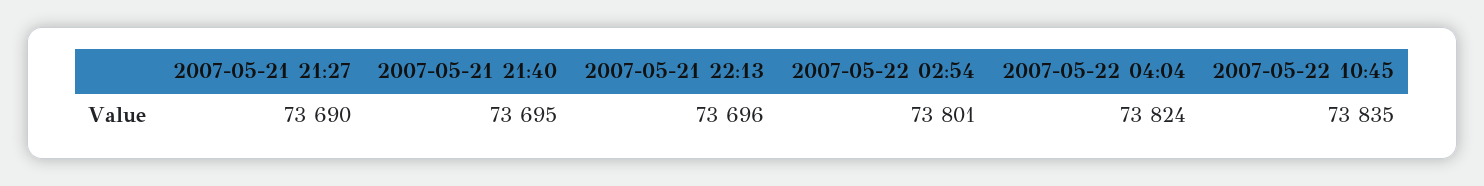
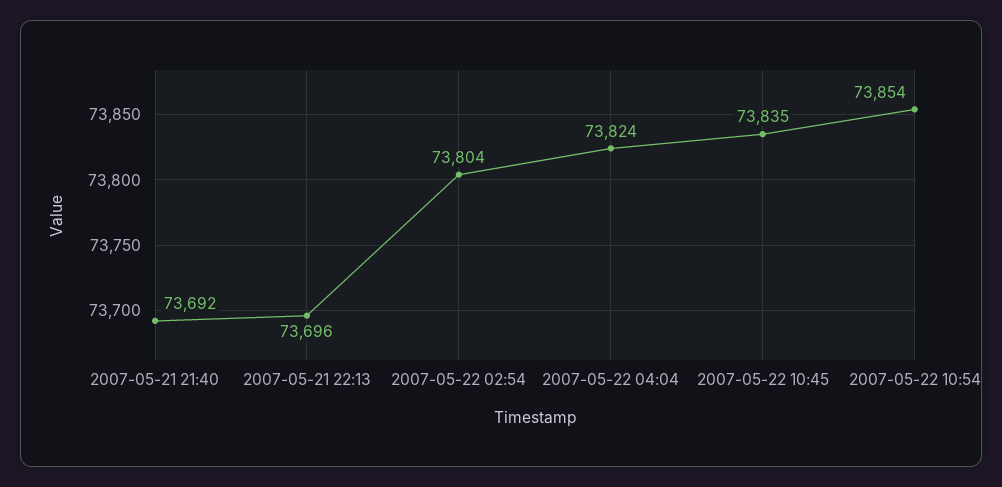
2007-05-21 21:27: 73690 -> none
2007-05-21 21:40: 73695 -> 73692
2007-05-22 02:54: 73801 -> 73804
2007-05-22 10:54: none -> 73854

